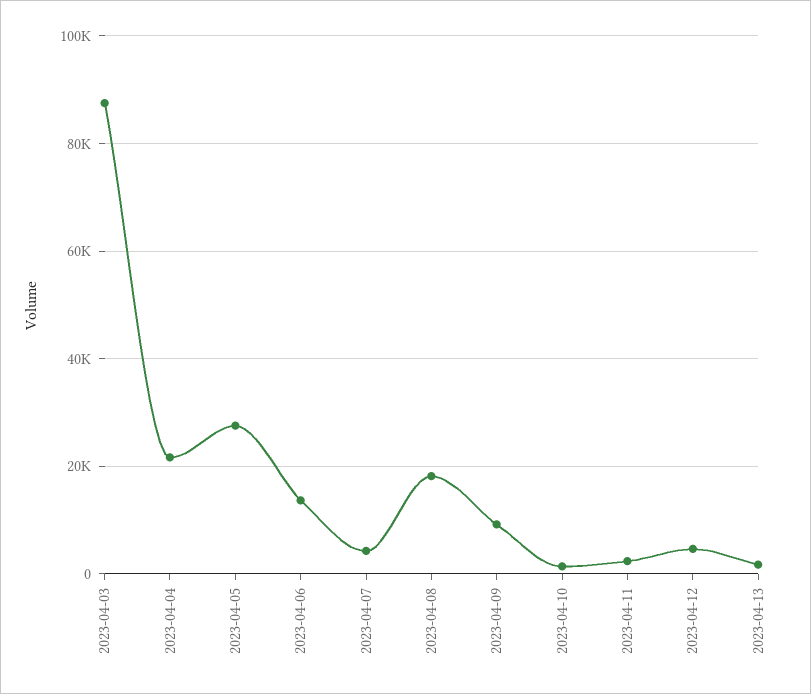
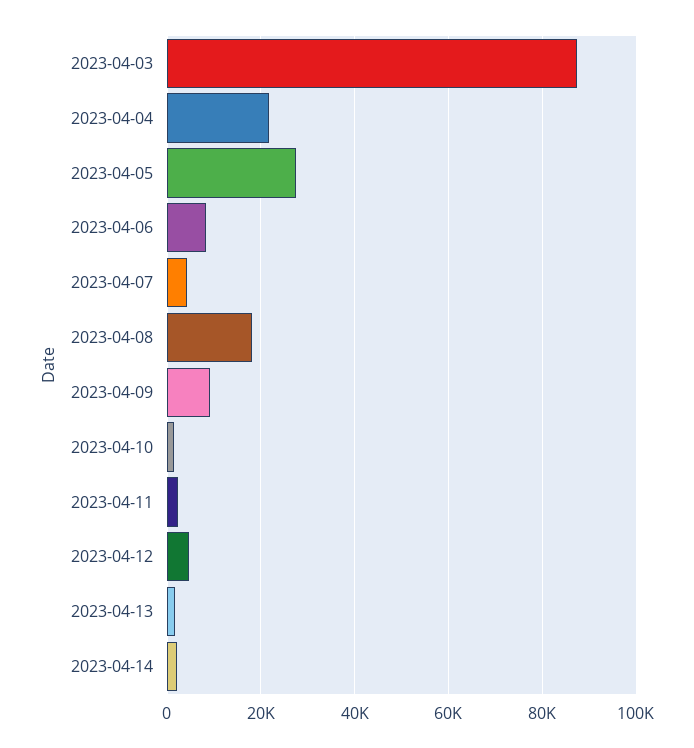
2023-04-06: 14000 -> 8000
2023-04-14: none -> 2000

